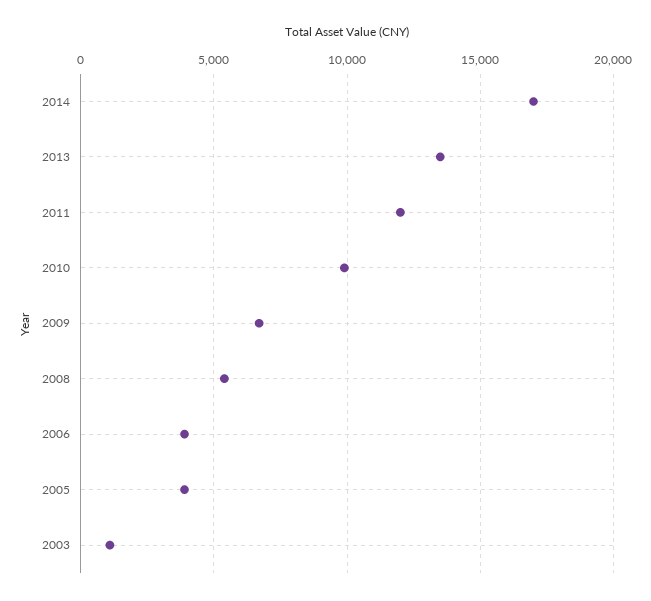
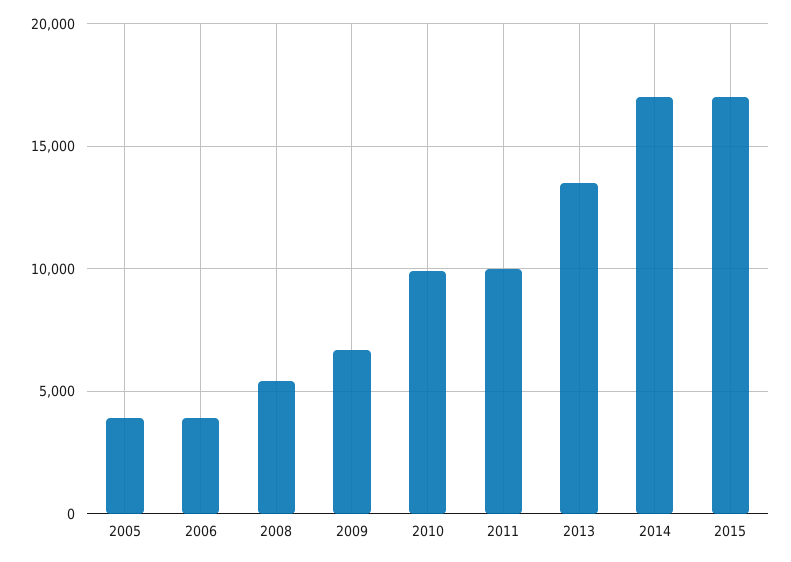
2011: 12000 -> 10000
2003: 1000 -> none
2015: none -> 17000

